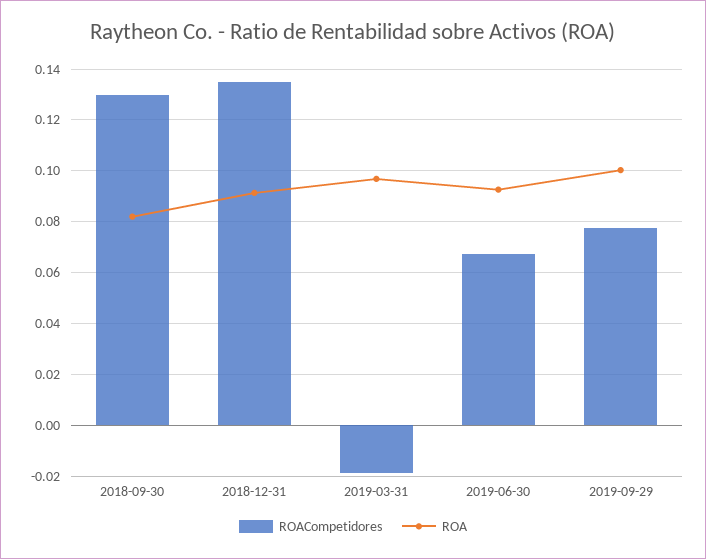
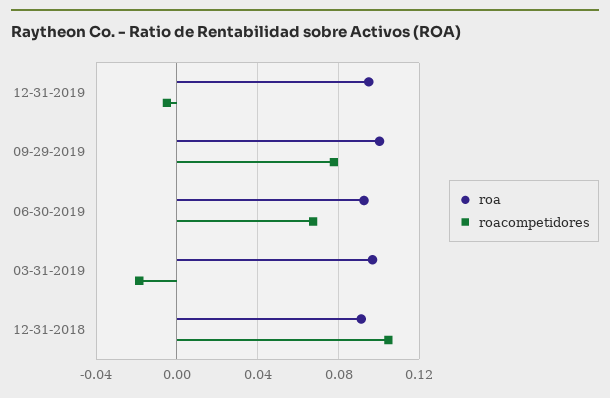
ROACompetidores, 2018-09-30: 0.13 -> none
ROA, 2018-09-30: 0.0825 -> none
ROACompetidores, 2018-12-31: 0.135 -> 0.105
ROA, 12-31-2019: none -> 0.095
ROACompetidores, 12-31-2019: none -> -0.005

